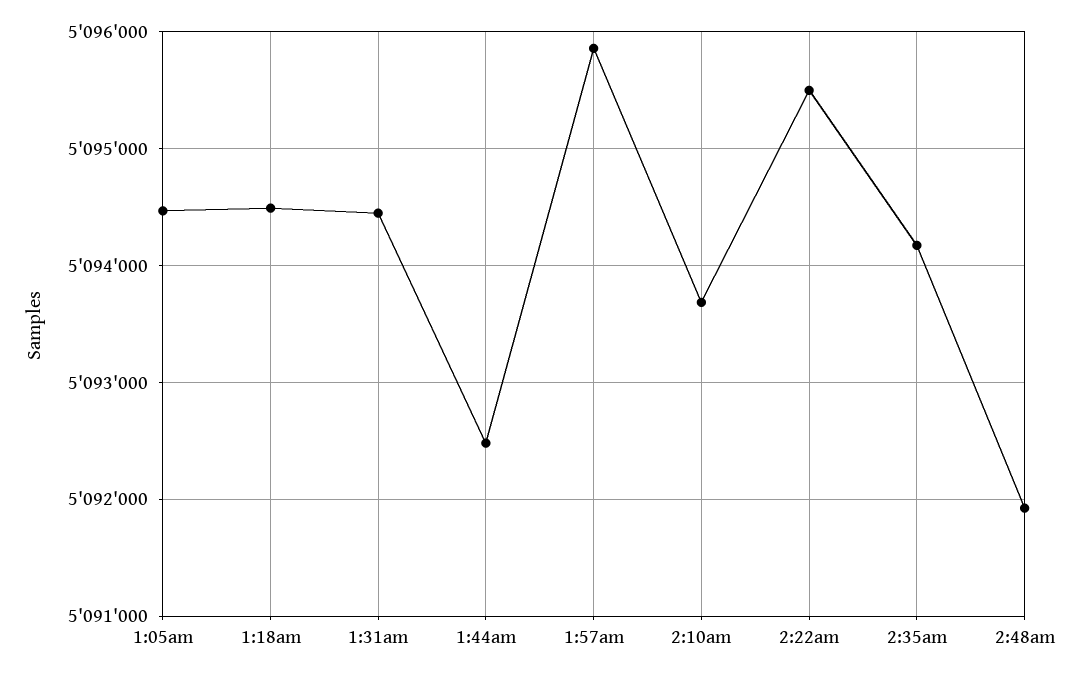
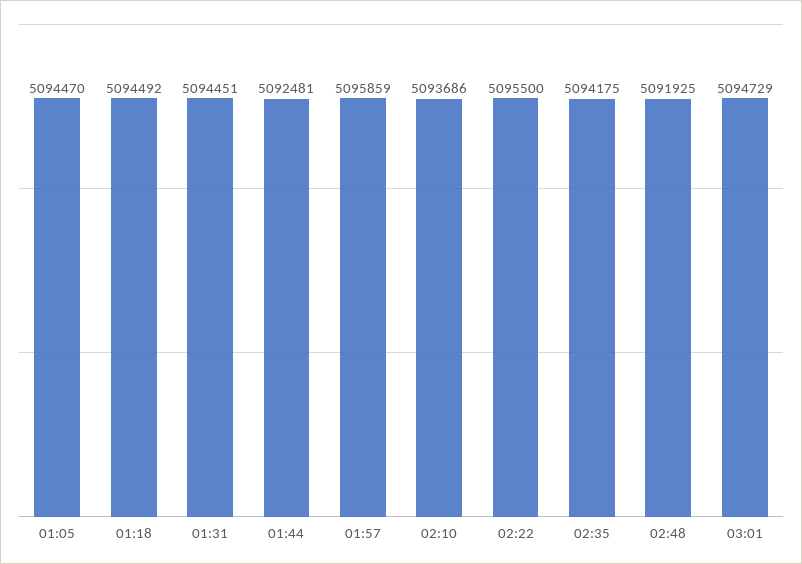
03:01: none -> 5094729

